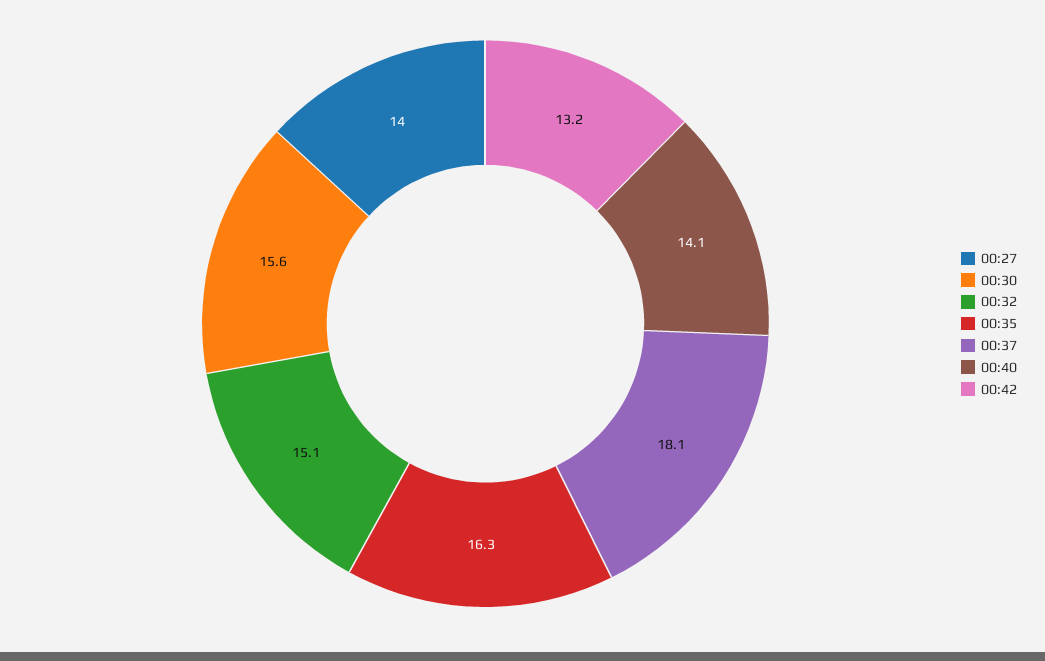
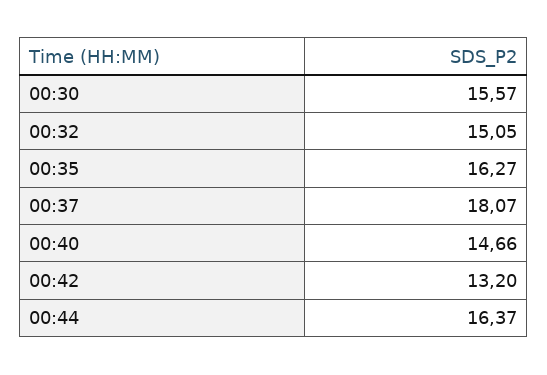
00:27: 14 -> none
00:40: 14.1 -> 14.66
00:44: none -> 16.37

